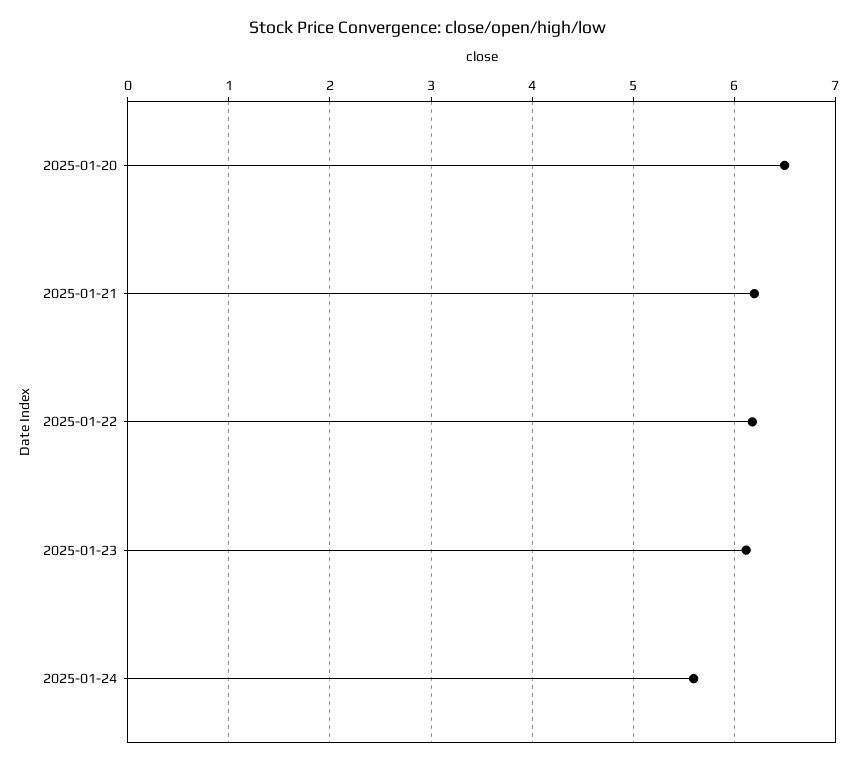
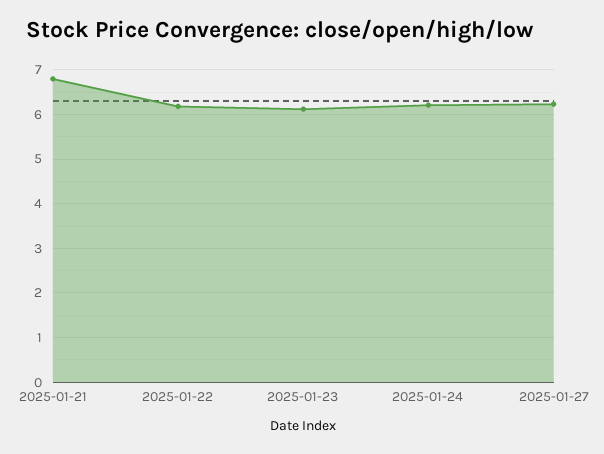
2025-01-20: 6.5 -> none
2025-01-21: 6.2 -> 6.8
2025-01-24: 5.6 -> 6.2
2025-01-27: none -> 6.2

